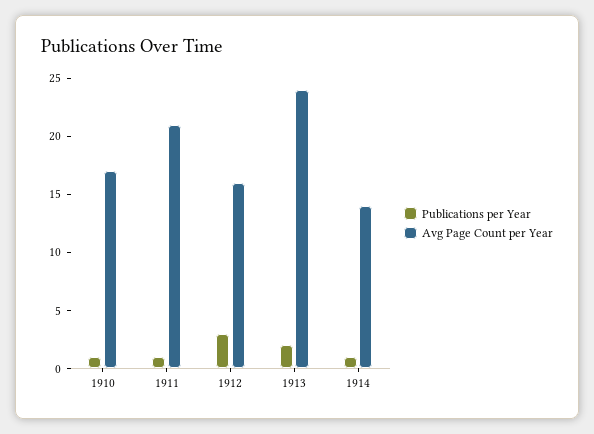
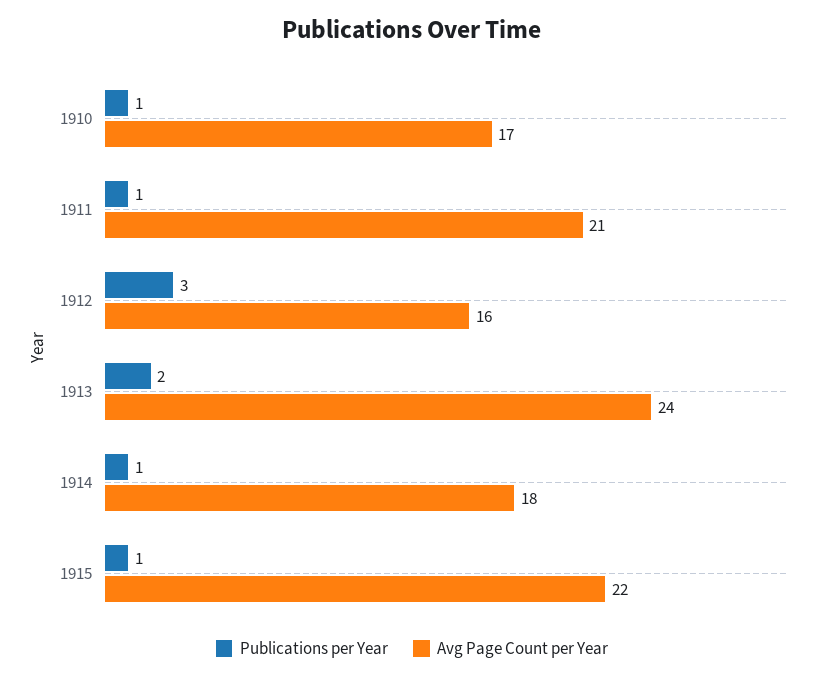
Avg Page Count per Year, 1914: 14 -> 18
Publications per Year, 1915: none -> 1
Avg Page Count per Year, 1915: none -> 22

